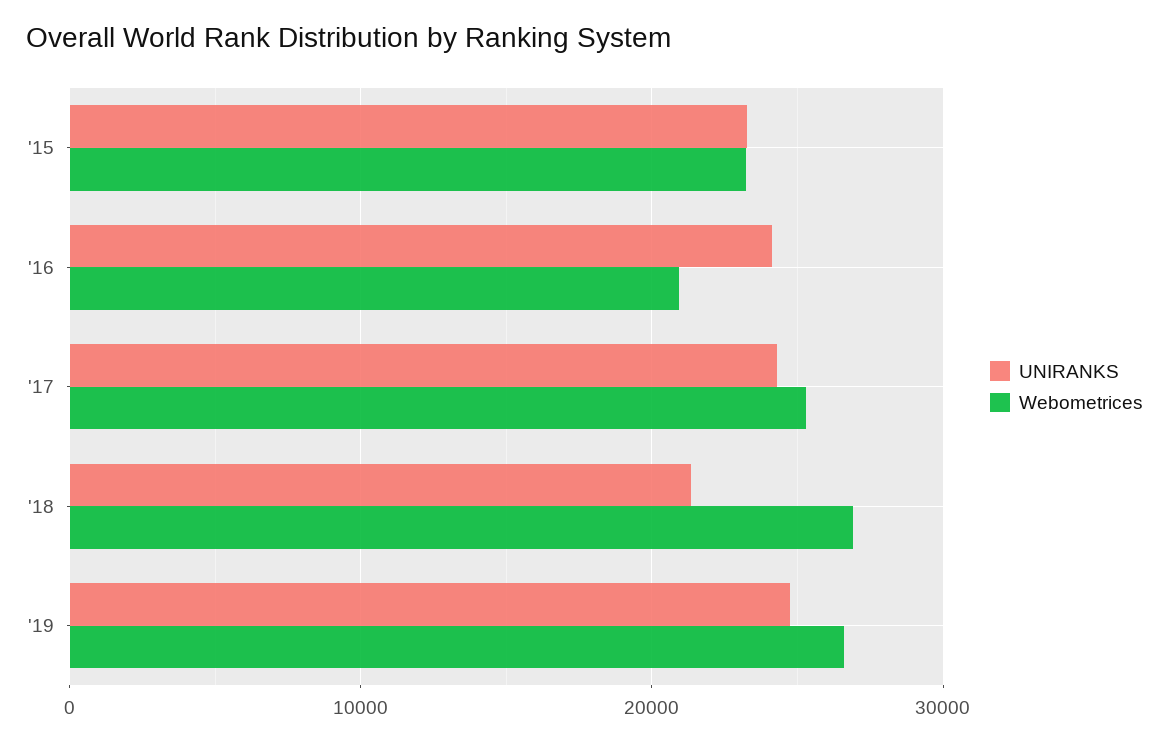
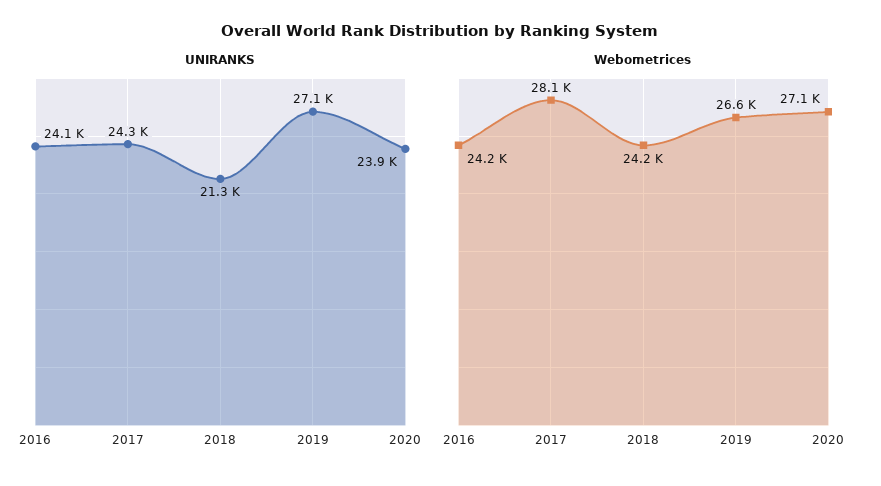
UNIRANKS, '15: 23000 -> none
Webometrices, '15: 23000 -> none
Webometrices, '16: 21000 -> 24200
Webometrices, '17: 25000 -> 28100
Webometrices, '18: 27000 -> 24200
UNIRANKS, '19: 25000 -> 27100
UNIRANKS, 2020: none -> 23900
Webometrices, 2020: none -> 27100

